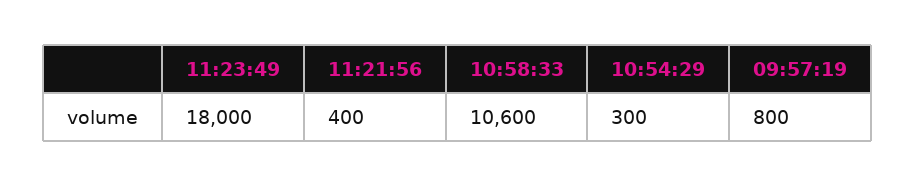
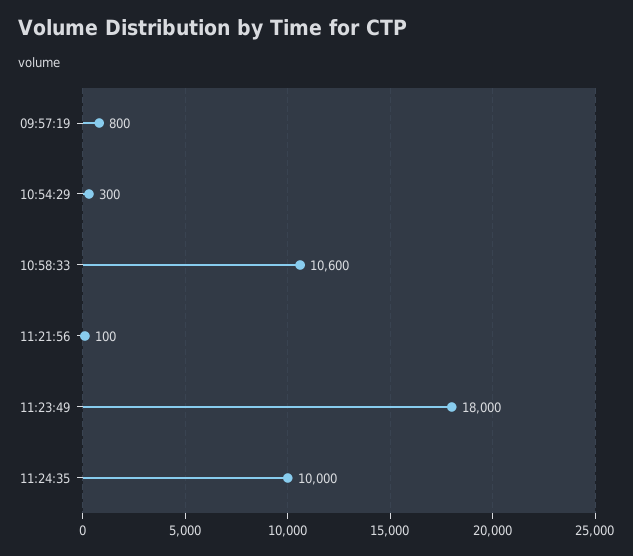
11:21:56: 400 -> 100
11:24:35: none -> 10000

